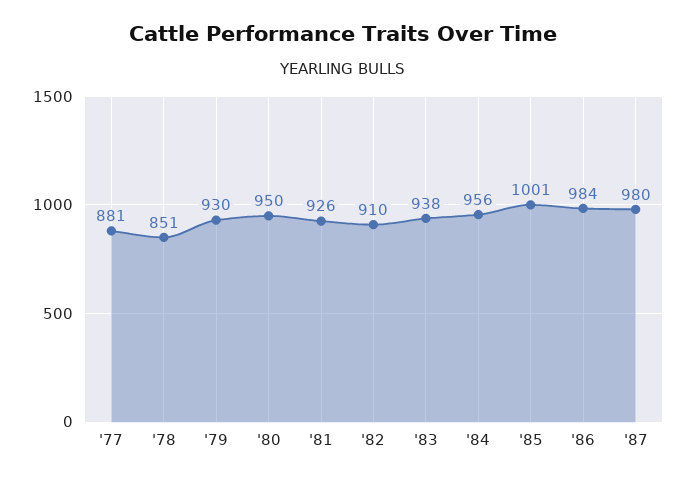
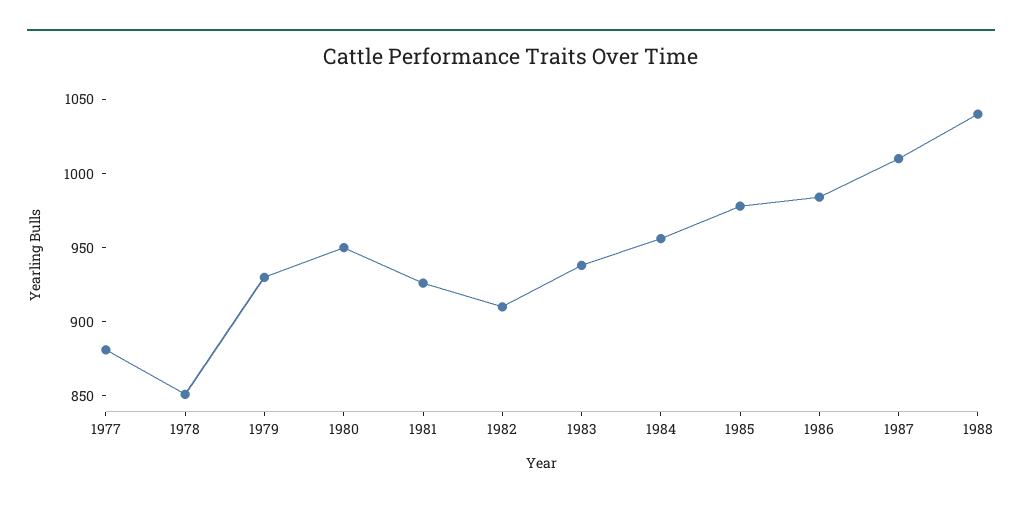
'85: 1001 -> 980
'87: 980 -> 1010
1988: none -> 1040

